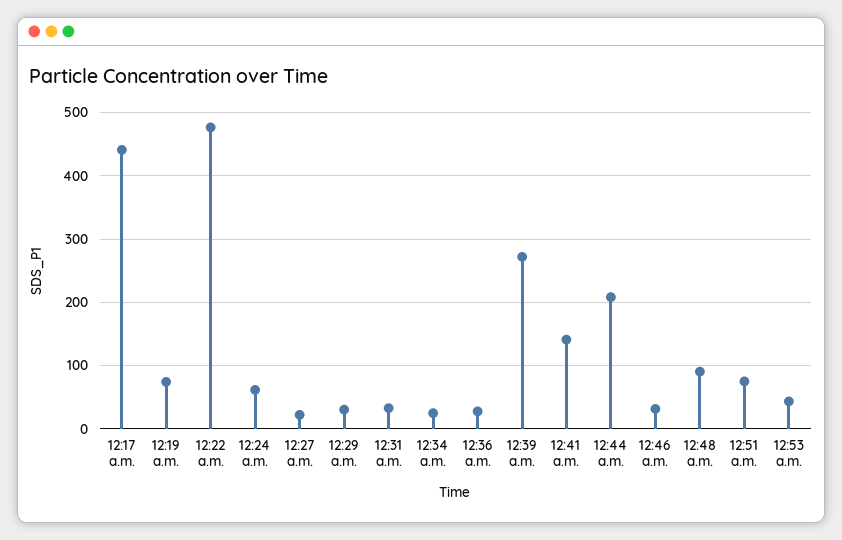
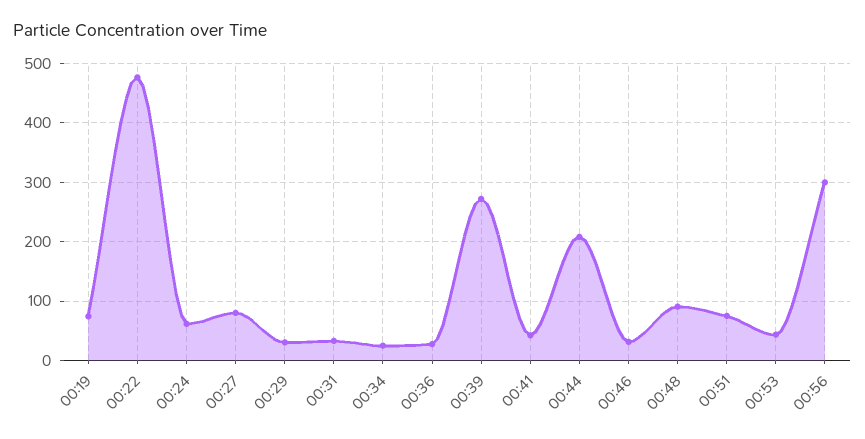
12:17 a.m.: 440 -> none
12:27 a.m.: 20 -> 80
12:41 a.m.: 140 -> 40
00:56: none -> 300

